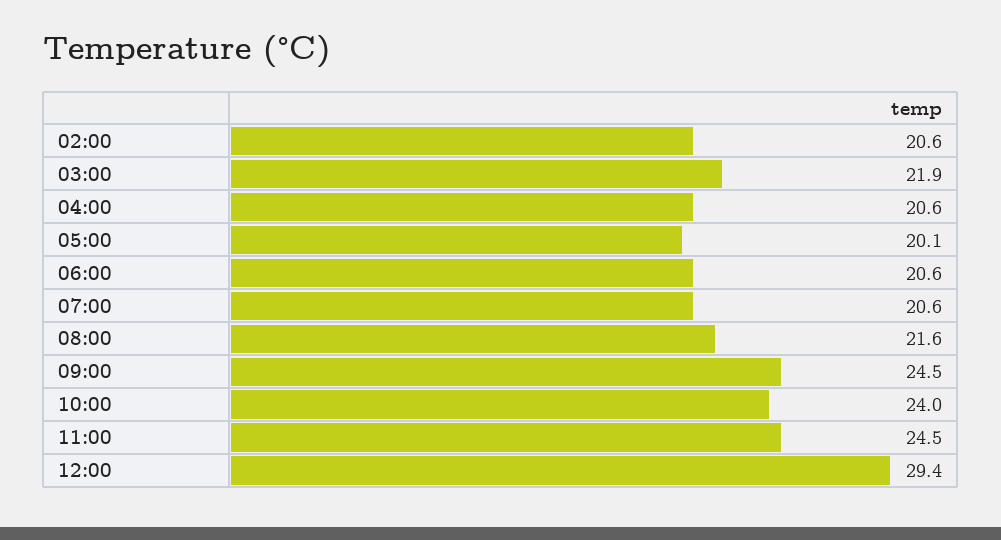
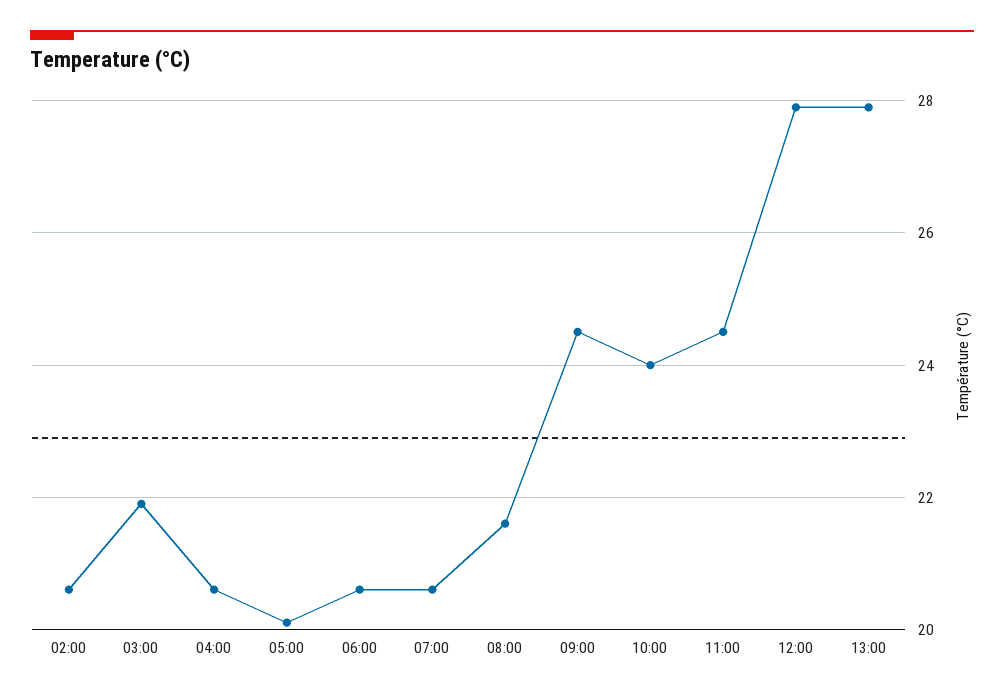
12:00: 29.4 -> 28
13:00: none -> 28

